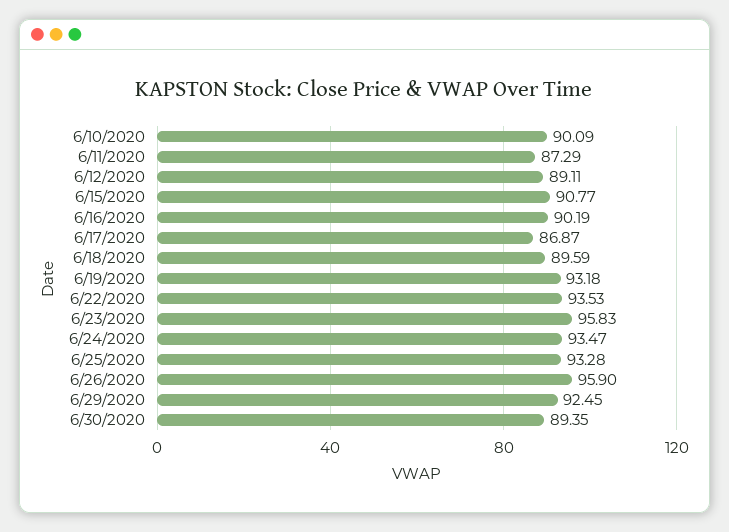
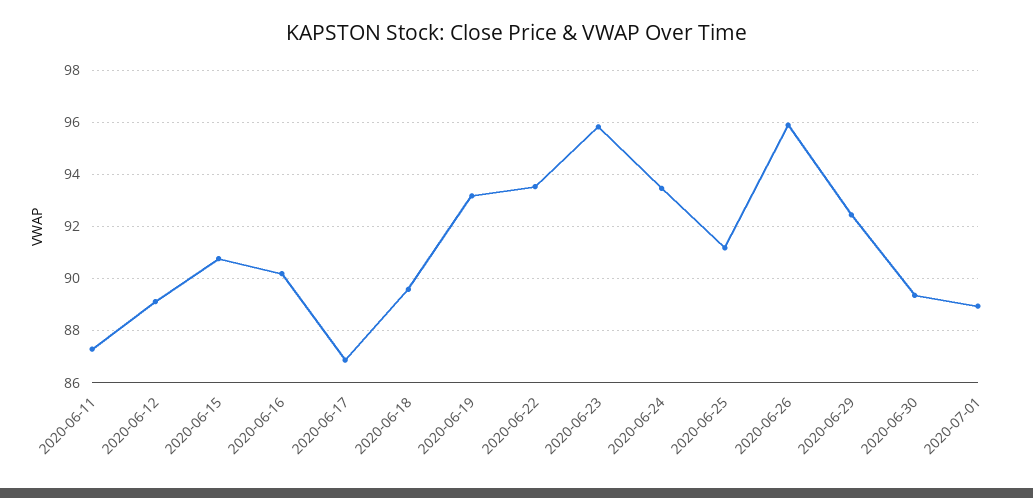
6/10/2020: 90.09 -> none
6/25/2020: 93.28 -> 91.25
2020-07-01: none -> 89

